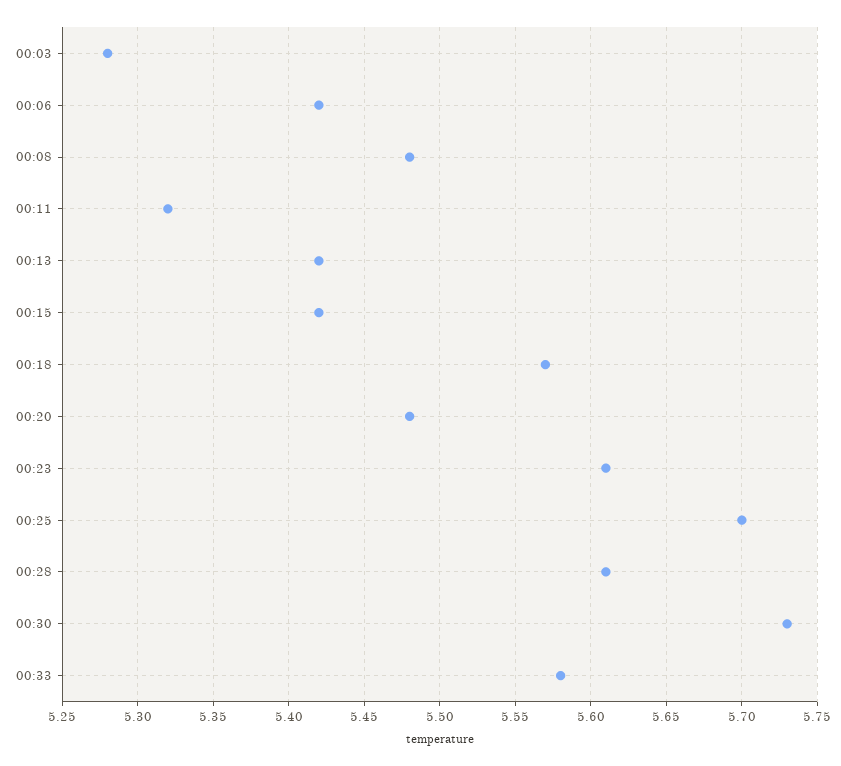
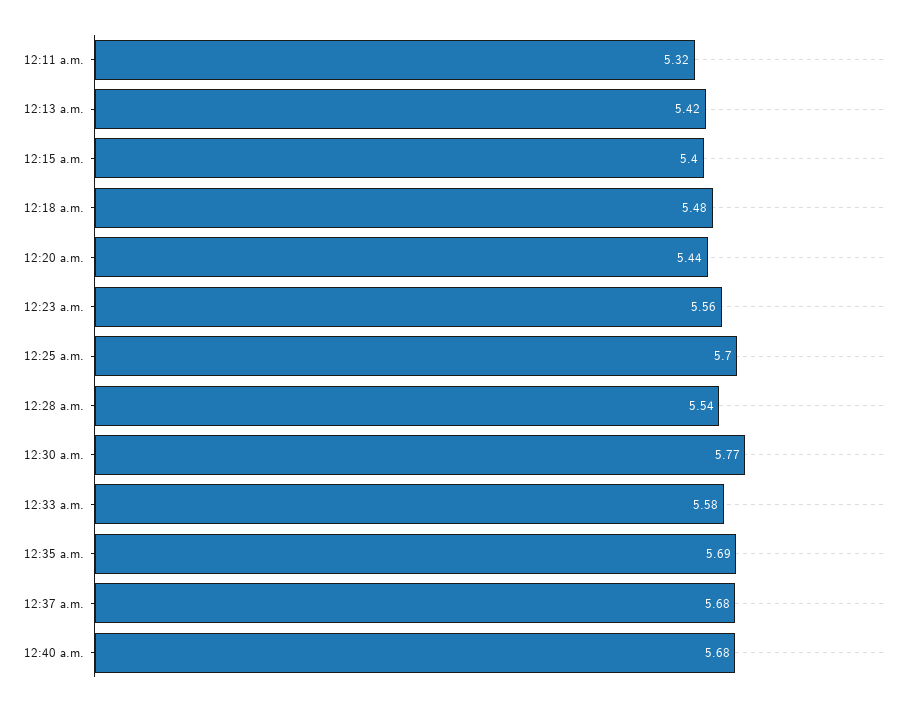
00:03: 5.28 -> none
00:06: 5.42 -> none
00:08: 5.48 -> none
00:15: 5.42 -> 5.4
00:18: 5.57 -> 5.48
00:20: 5.48 -> 5.44
00:23: 5.61 -> 5.56
00:28: 5.61 -> 5.54
00:30: 5.73 -> 5.77
12:35 a.m.: none -> 5.69
12:37 a.m.: none -> 5.68
12:40 a.m.: none -> 5.68

